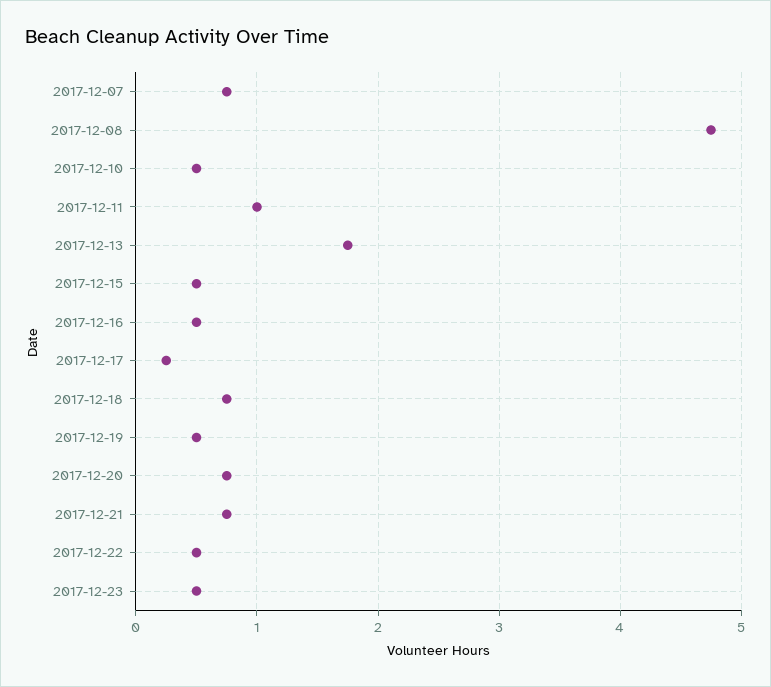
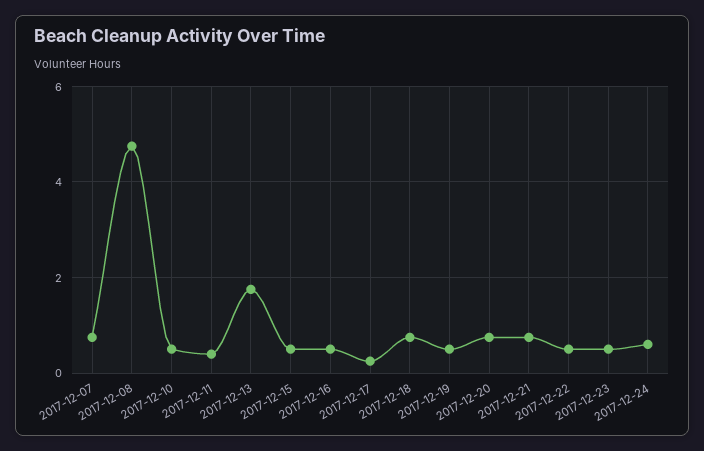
2017-12-11: 1 -> 0.4
2017-12-24: none -> 0.6

